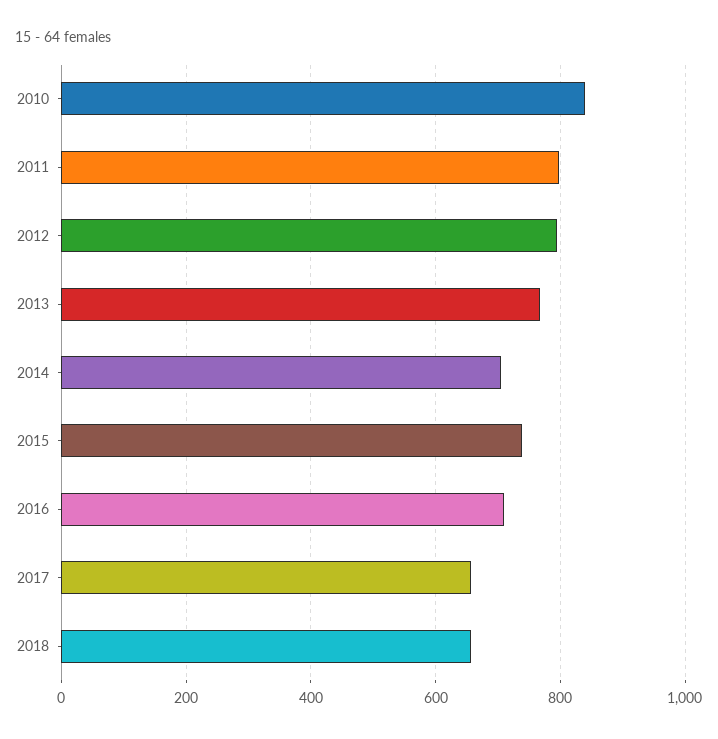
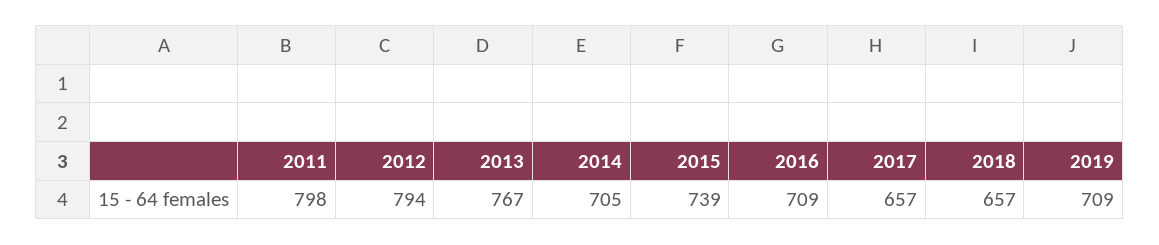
2010: 840 -> none
2019: none -> 709

